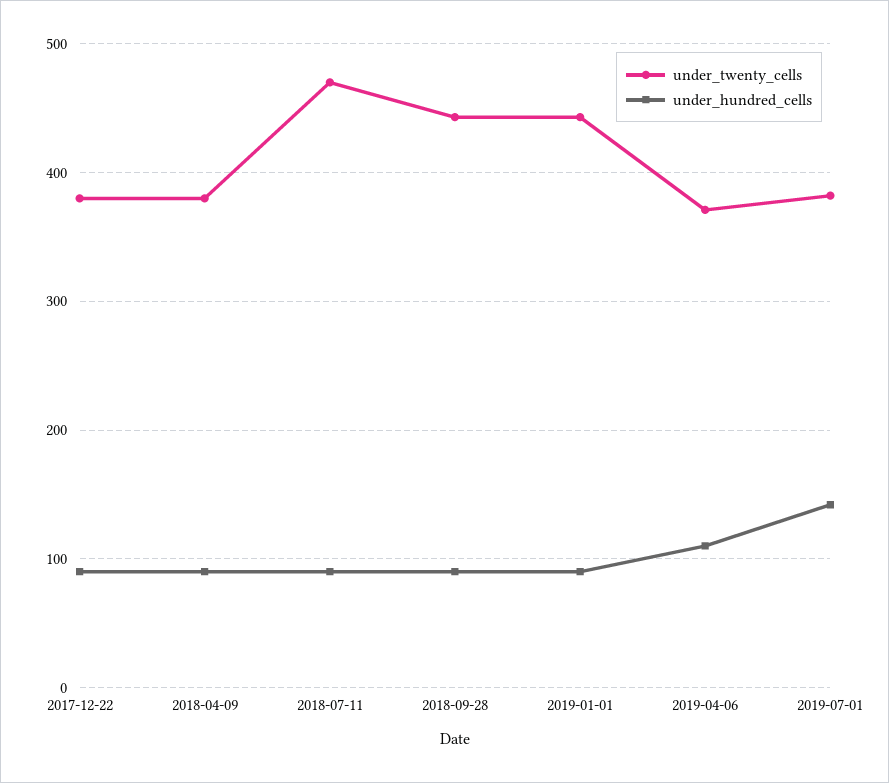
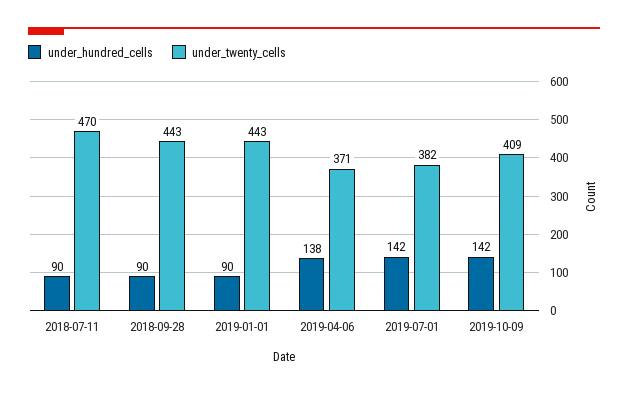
under_twenty_cells, 2017-12-22: 380 -> none
under_hundred_cells, 2017-12-22: 90 -> none
under_twenty_cells, 2018-04-09: 380 -> none
under_hundred_cells, 2018-04-09: 90 -> none
under_hundred_cells, 2019-04-06: 110 -> 138
under_hundred_cells, 2019-10-09: none -> 142
under_twenty_cells, 2019-10-09: none -> 409

